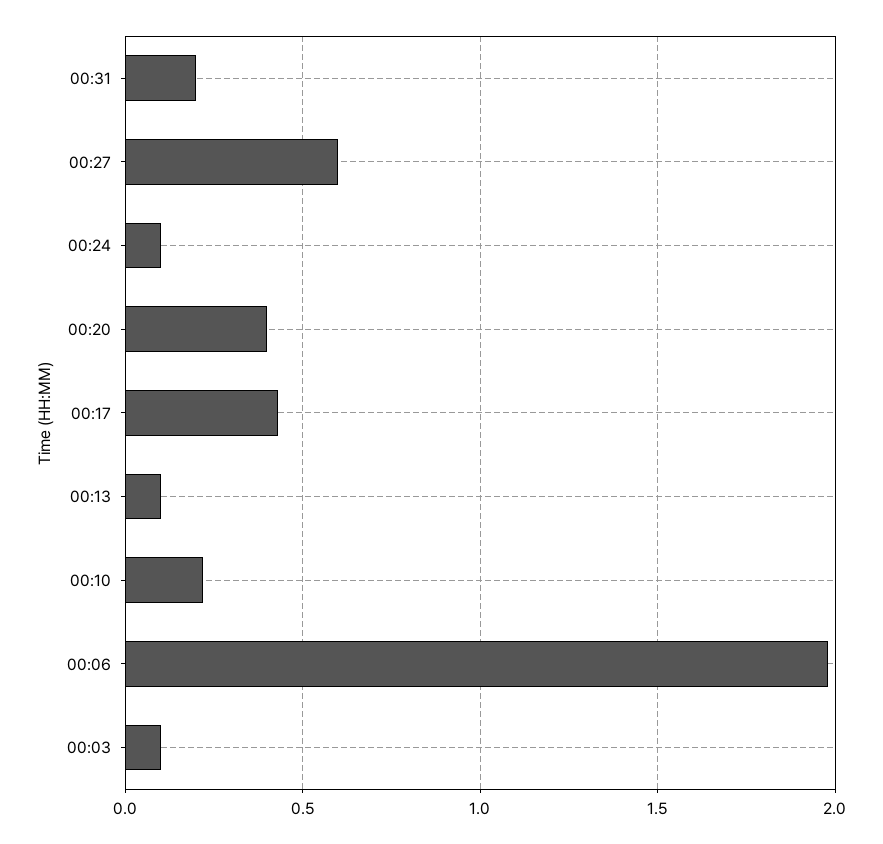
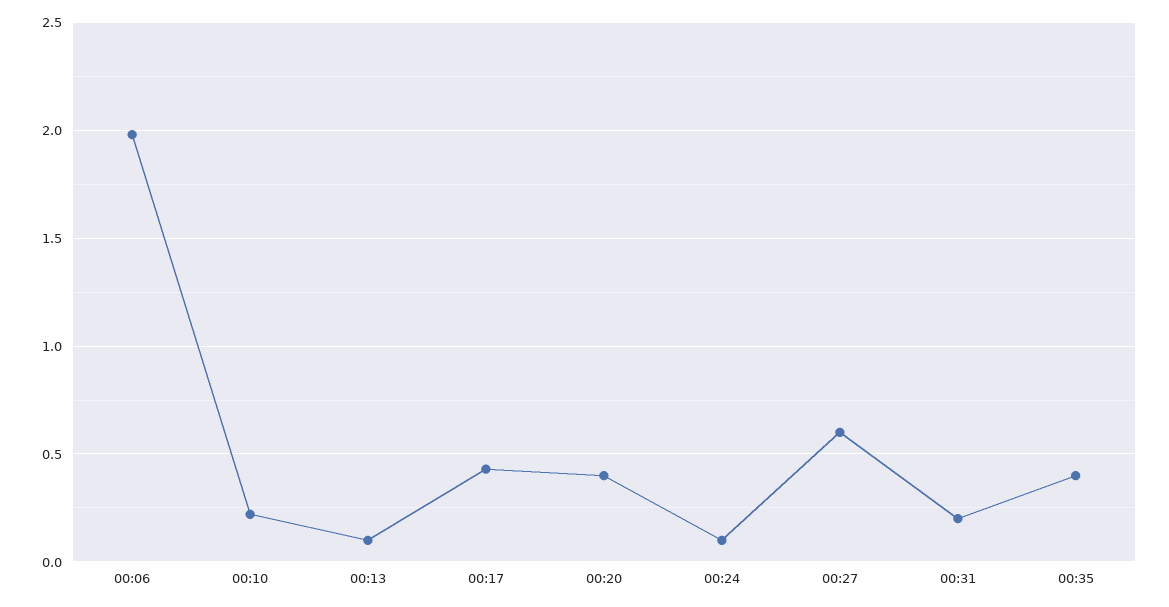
00:03: 0.1 -> none
00:35: none -> 0.4

